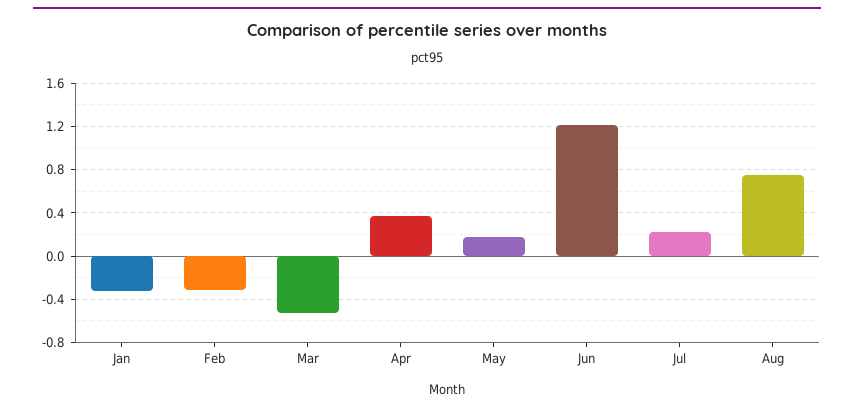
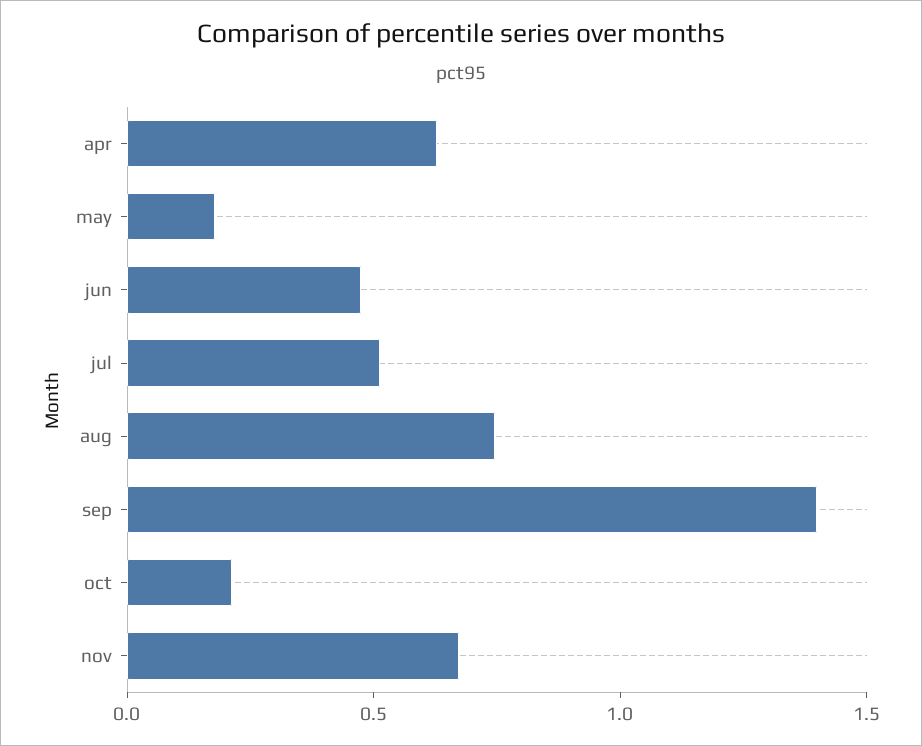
Jan: -0.3 -> none
Feb: -0.3 -> none
Mar: -0.5 -> none
Apr: 0.4 -> 0.6
Jun: 1.2 -> 0.5
Jul: 0.2 -> 0.5
sep: none -> 1.4
oct: none -> 0.2
nov: none -> 0.7

